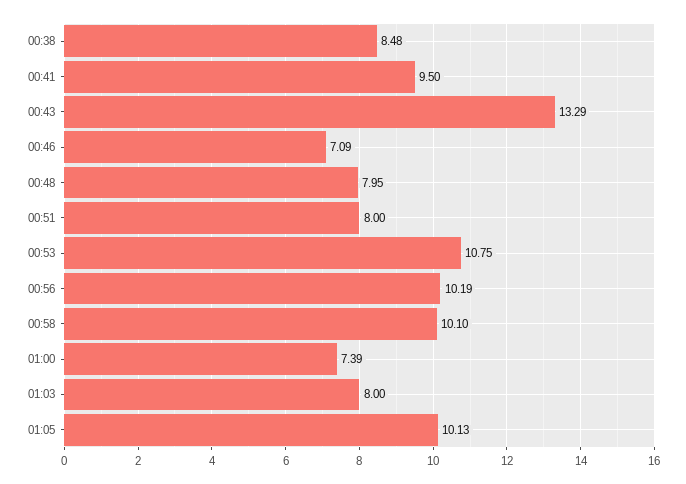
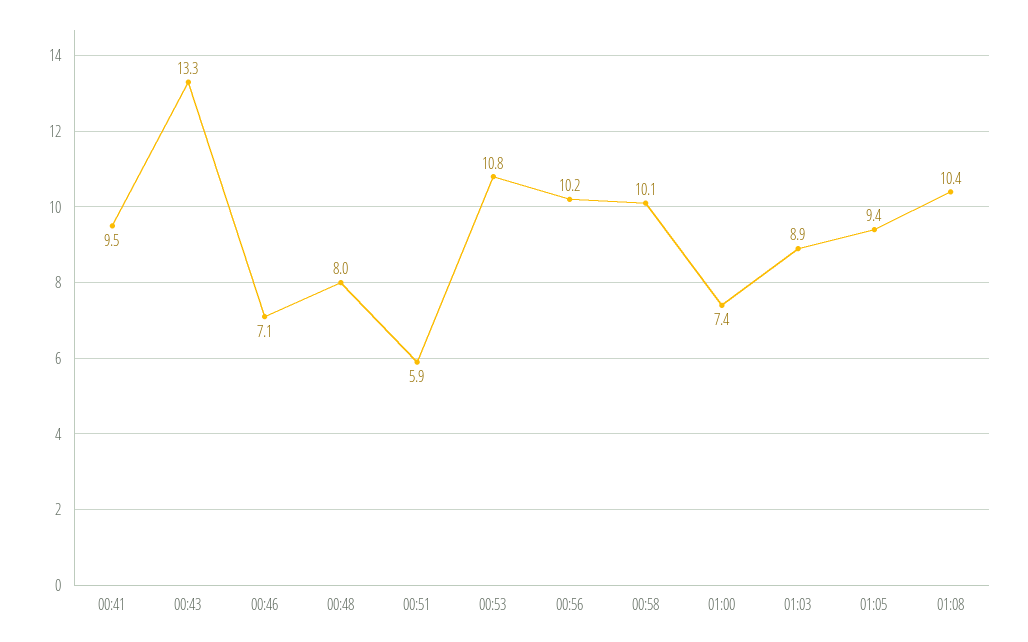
00:38: 8.48 -> none
00:51: 8 -> 5.9
01:03: 8 -> 8.9
01:05: 10.13 -> 9.4
01:08: none -> 10.4

